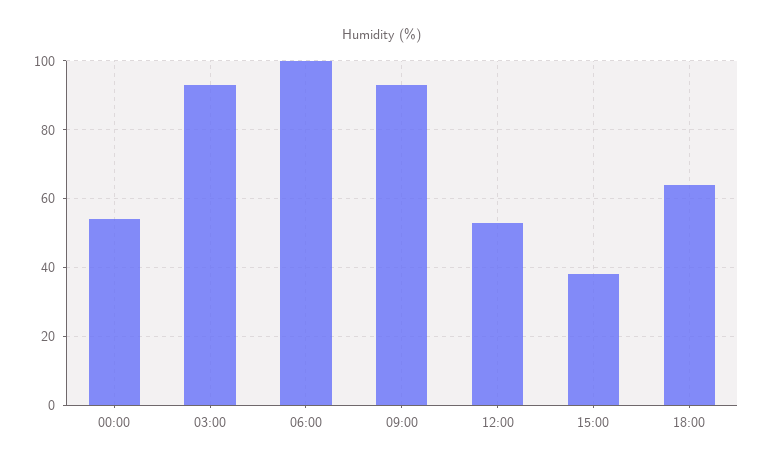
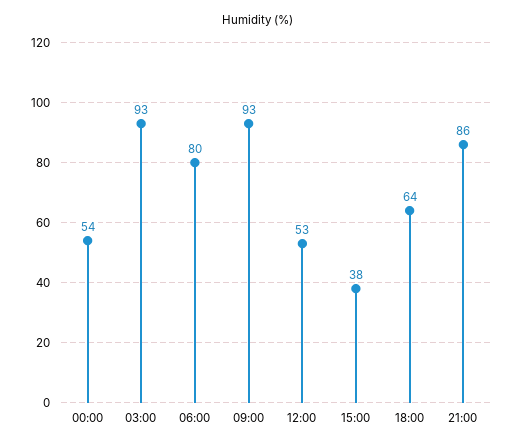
06:00: 100 -> 80
21:00: none -> 86

